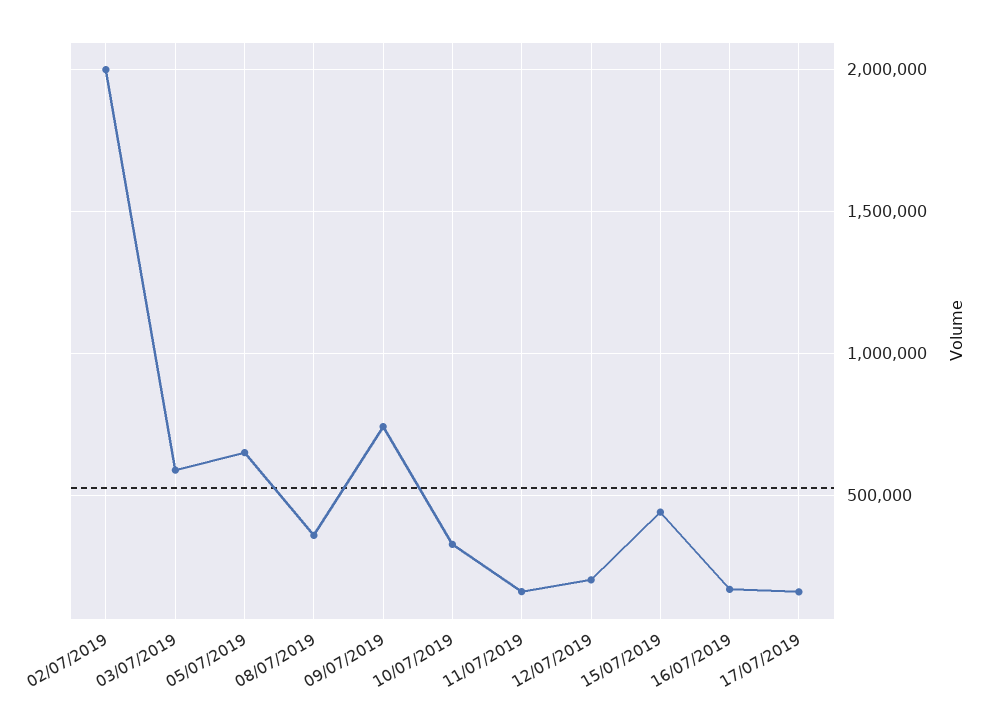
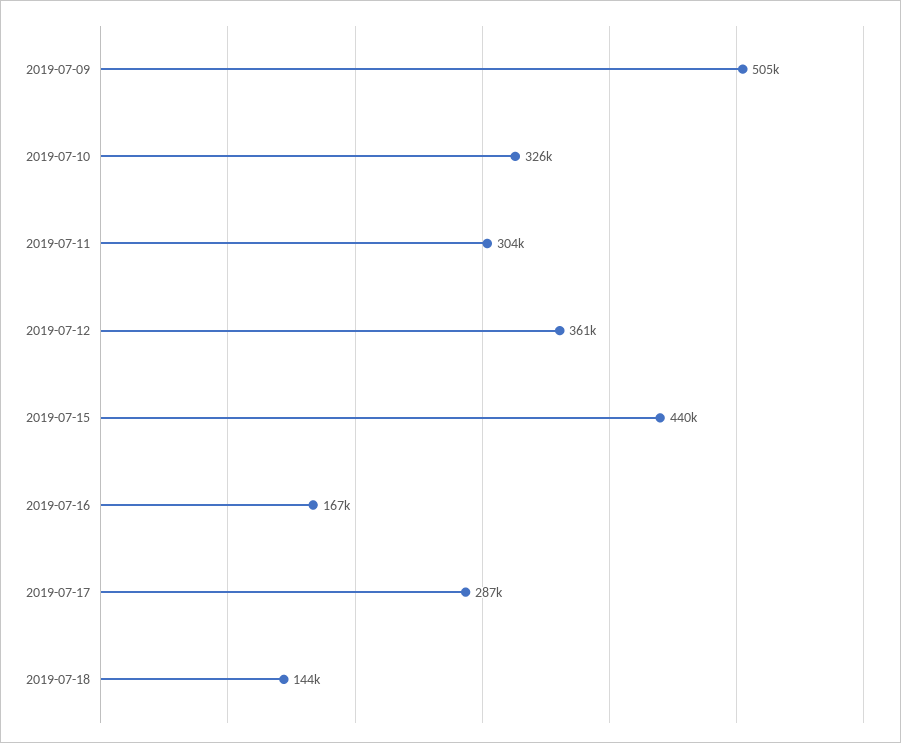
02/07/2019: 2000000 -> none
03/07/2019: 600000 -> none
05/07/2019: 650000 -> none
08/07/2019: 350000 -> none
09/07/2019: 750000 -> 505000
11/07/2019: 150000 -> 304000
12/07/2019: 200000 -> 361000
17/07/2019: 150000 -> 287000
2019-07-18: none -> 144000

